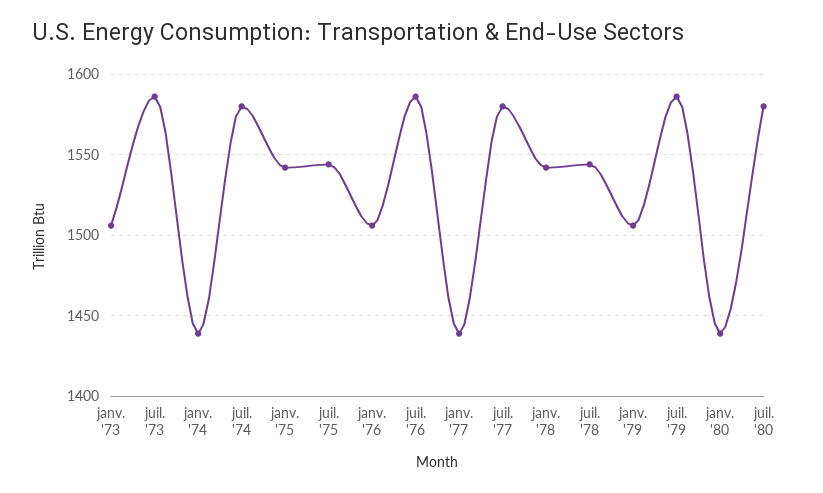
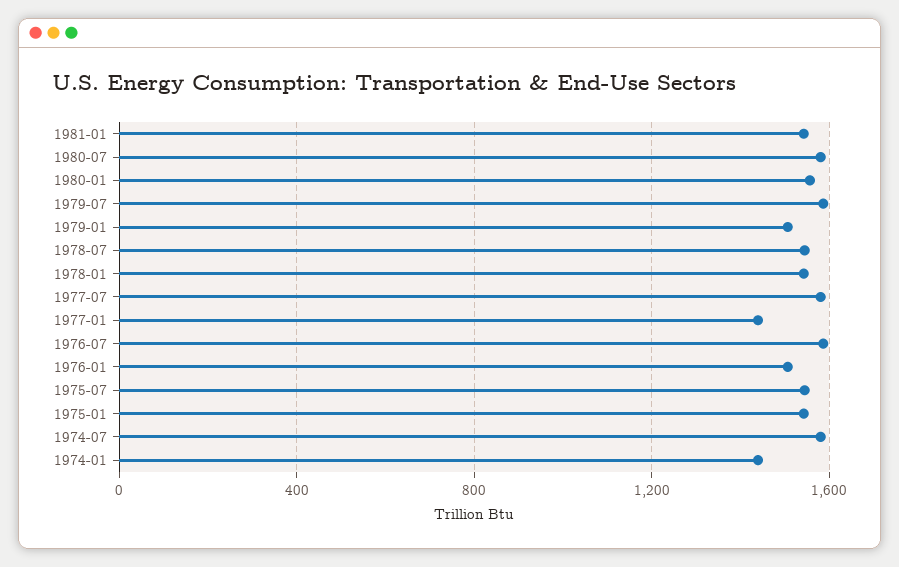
janv. '73: 1505 -> none
juil. '73: 1585 -> none
janv. '80: 1440 -> 1550
1981-01: none -> 1550

